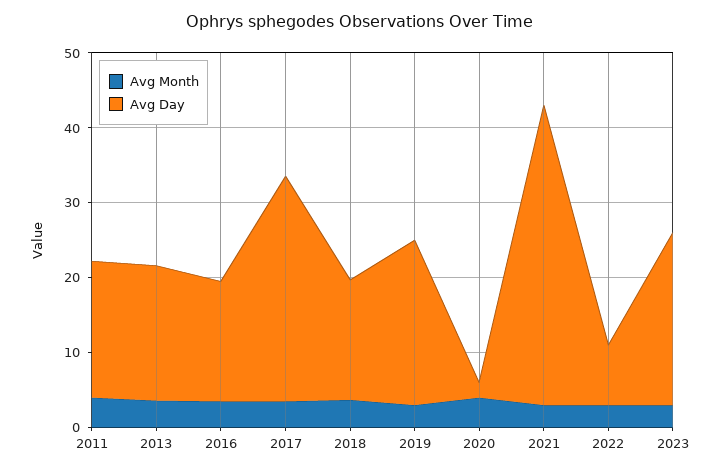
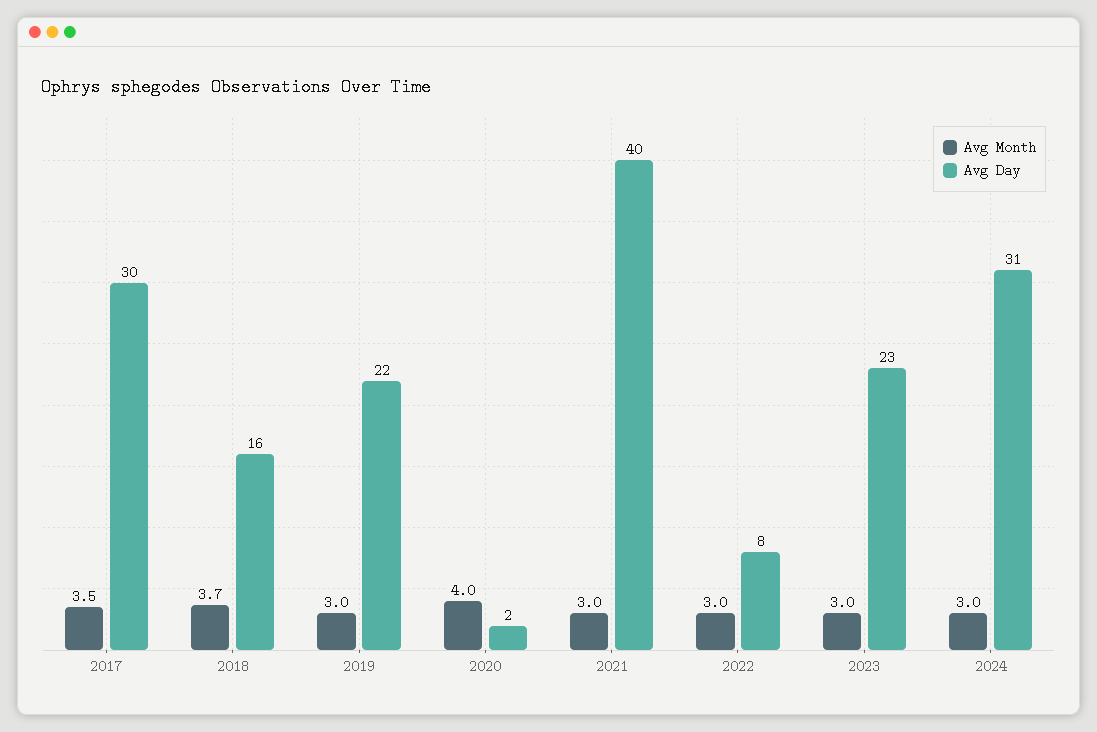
Avg Month, 2011: 4 -> none
Avg Day, 2011: 18 -> none
Avg Month, 2013: 4 -> none
Avg Day, 2013: 18 -> none
Avg Month, 2016: 4 -> none
Avg Day, 2016: 16 -> none
Avg Month, 2024: none -> 3
Avg Day, 2024: none -> 31

